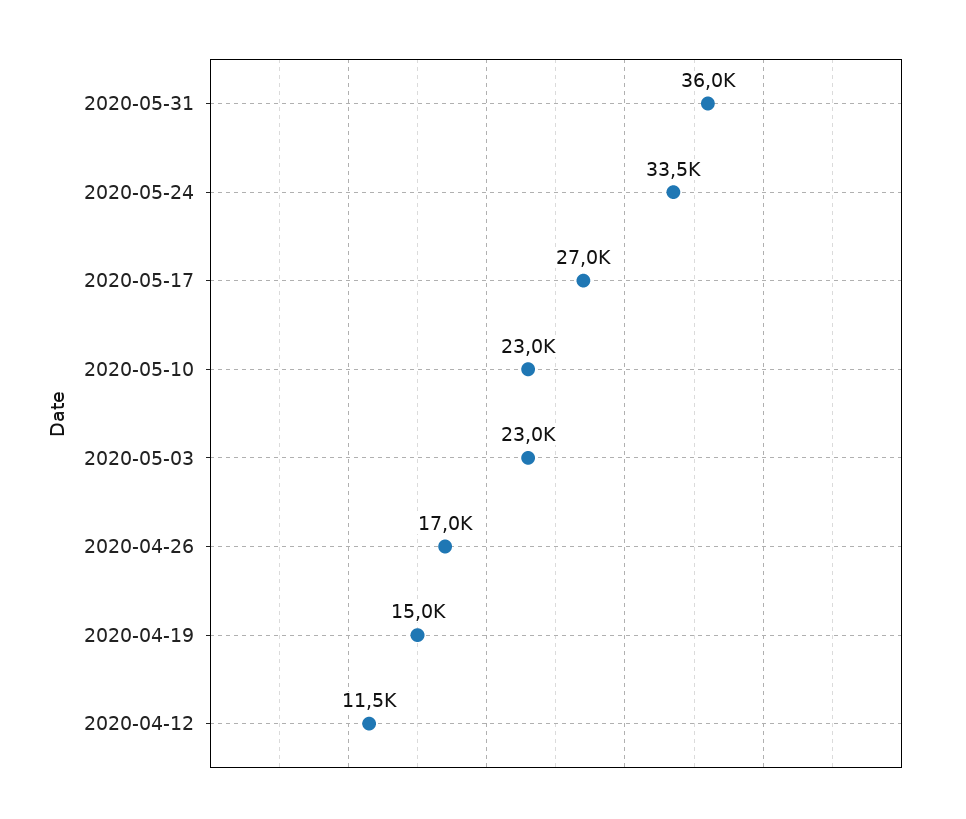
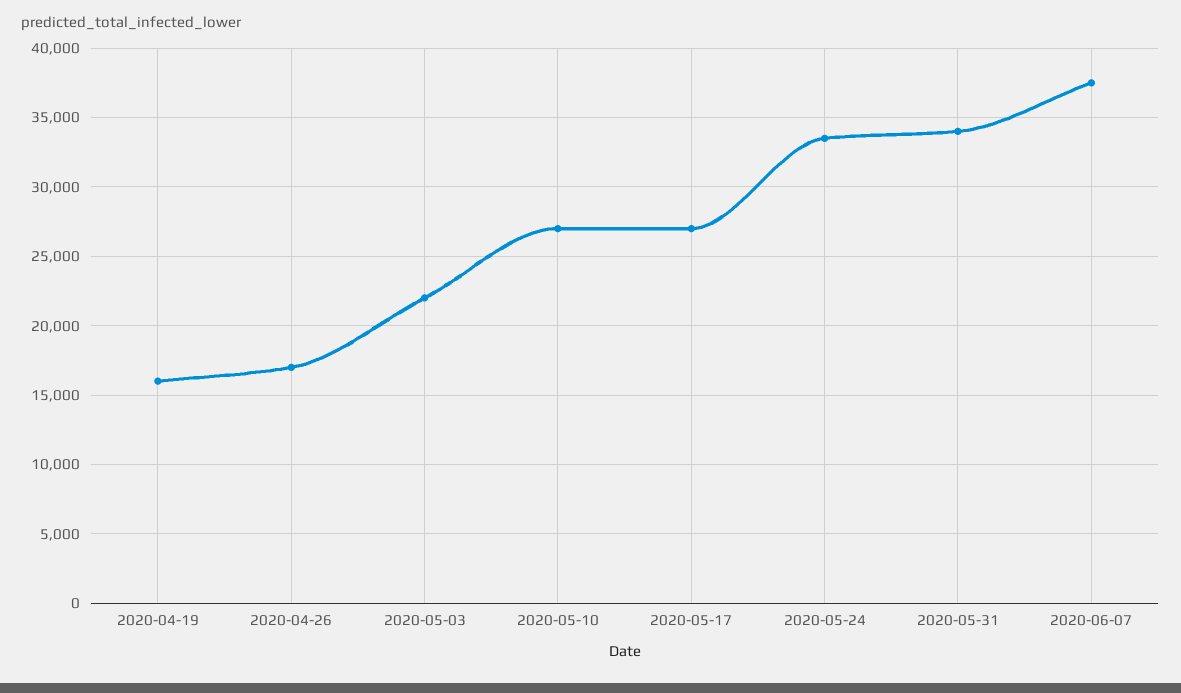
2020-05-31: 36000 -> 34000
2020-05-10: 23000 -> 27000
2020-05-03: 23000 -> 22000
2020-04-19: 15000 -> 16000
2020-04-12: 11500 -> none
2020-06-07: none -> 37500

